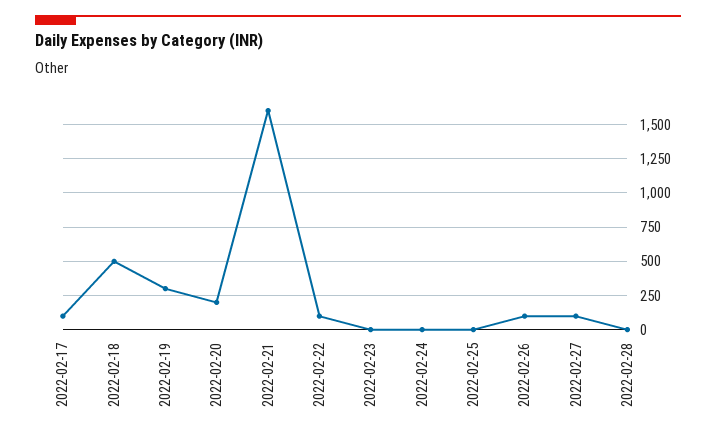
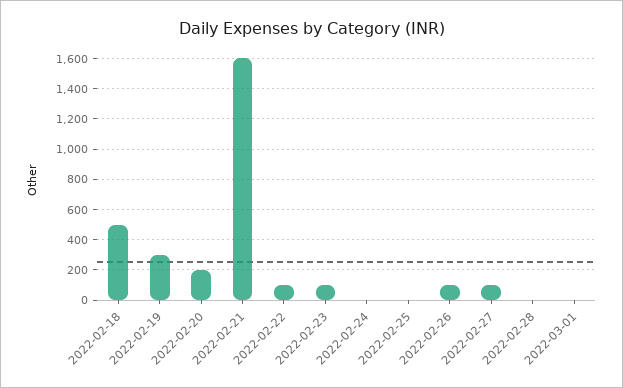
2022-02-17: 100 -> none
2022-02-23: 0 -> 100
2022-03-01: none -> 0

